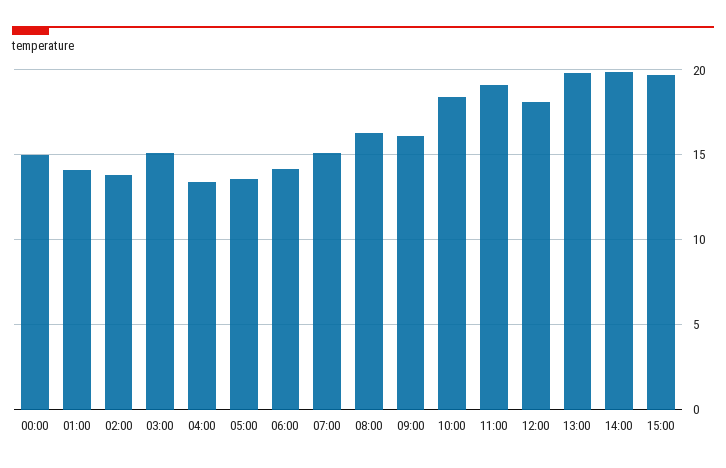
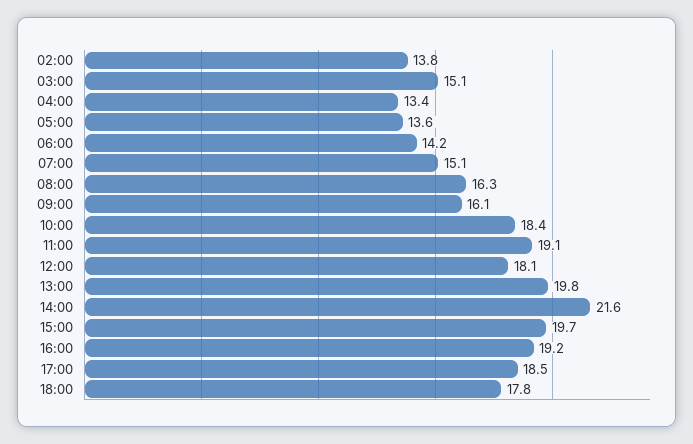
00:00: 15 -> none
01:00: 14 -> none
14:00: 20 -> 21.6
16:00: none -> 19.2
17:00: none -> 18.5
18:00: none -> 17.8

